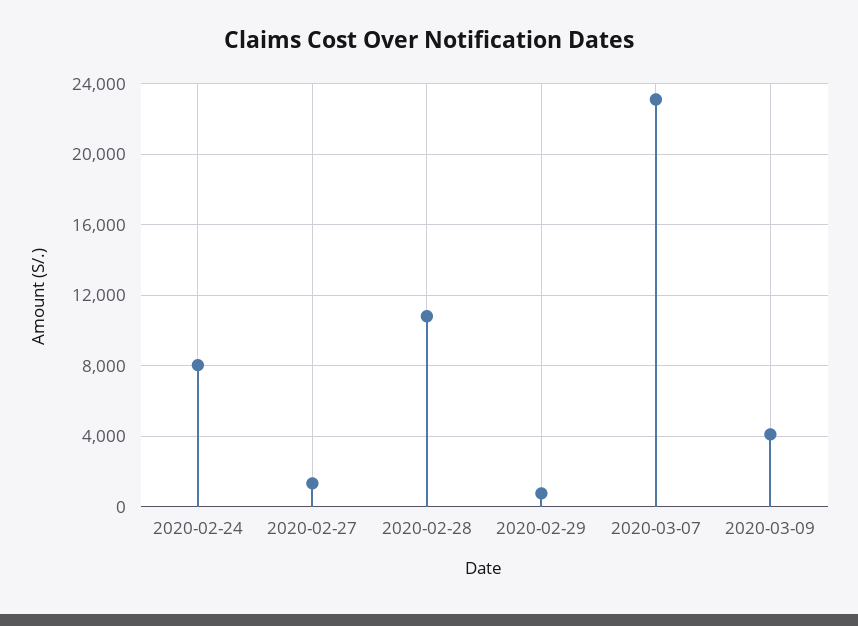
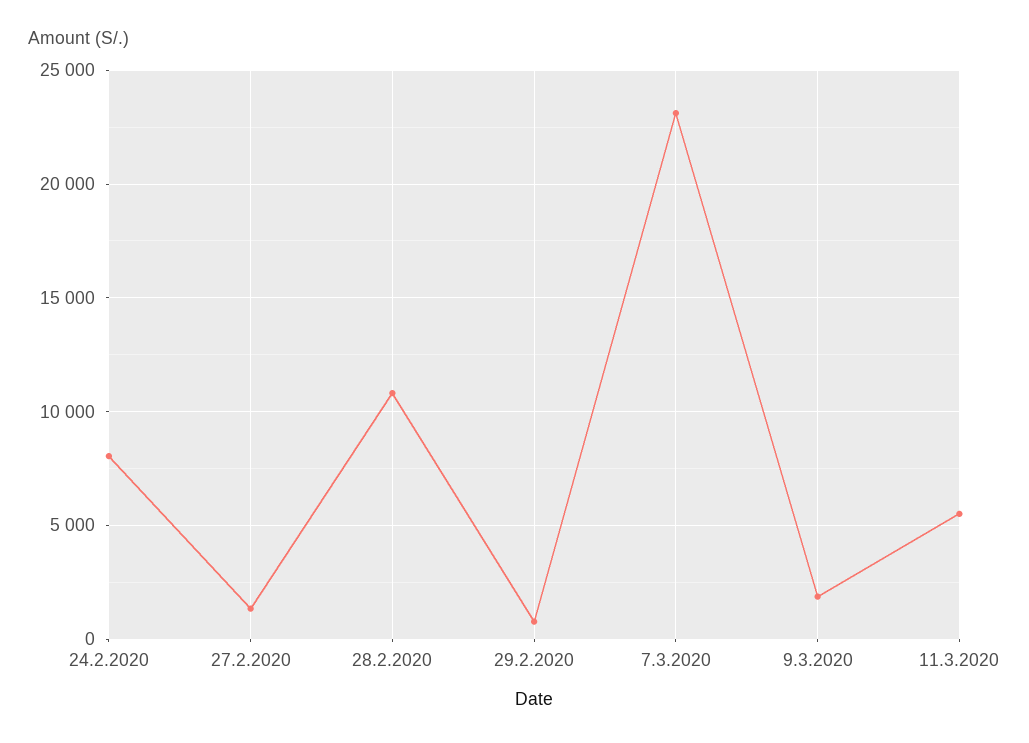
2020-03-09: 4000 -> 2000
11.3.2020: none -> 5500

